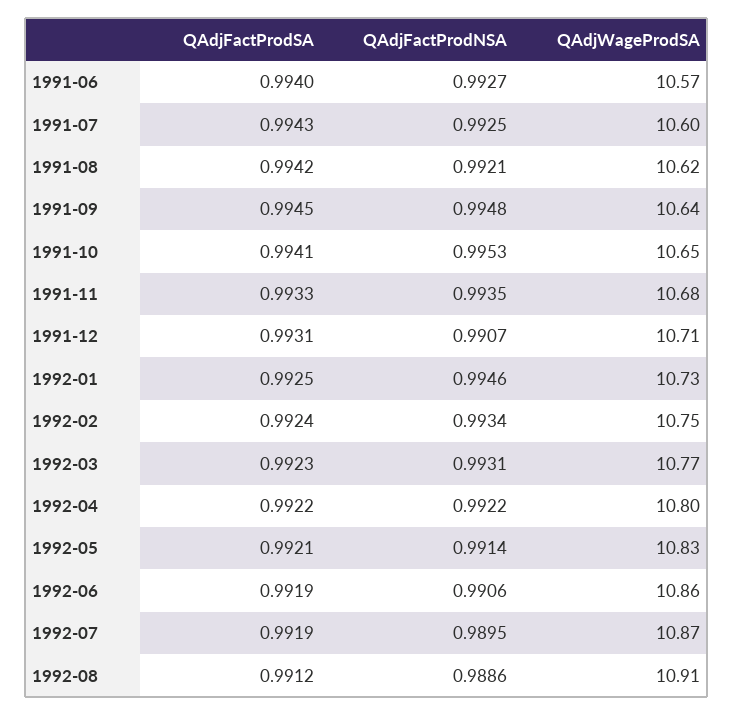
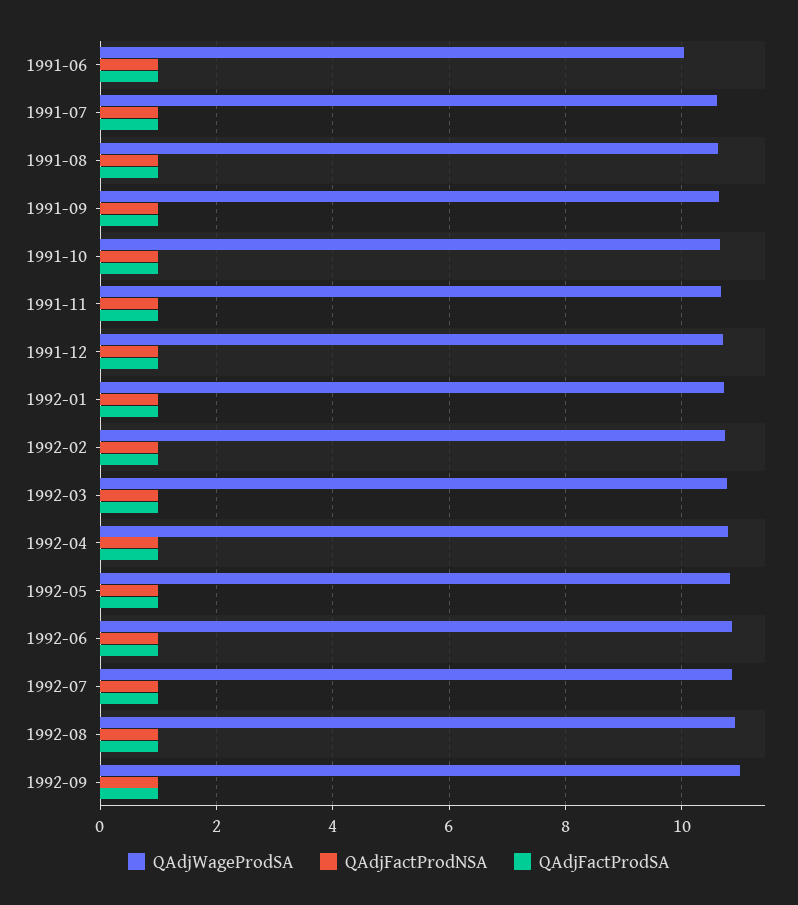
QAdjWageProdSA, 1991-06: 10.57 -> 10
QAdjWageProdSA, 1992-09: none -> 11
QAdjFactProdNSA, 1992-09: none -> 1
QAdjFactProdSA, 1992-09: none -> 1

